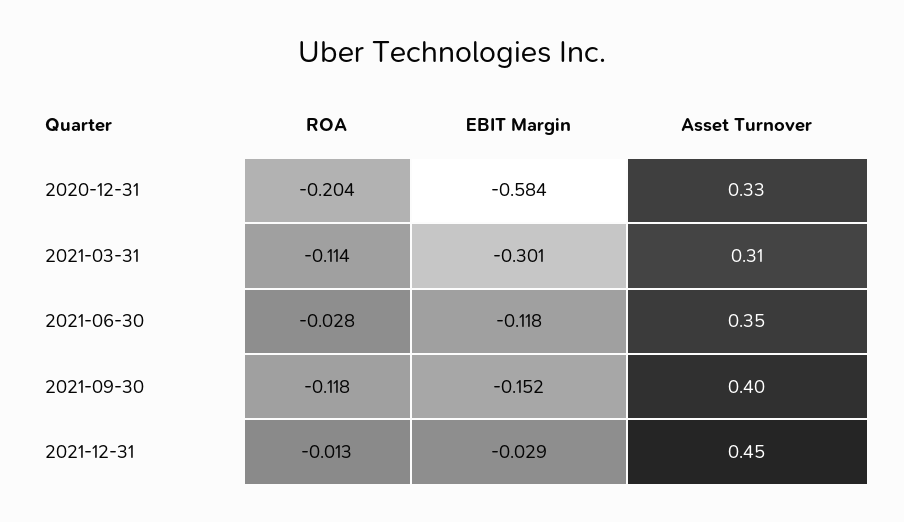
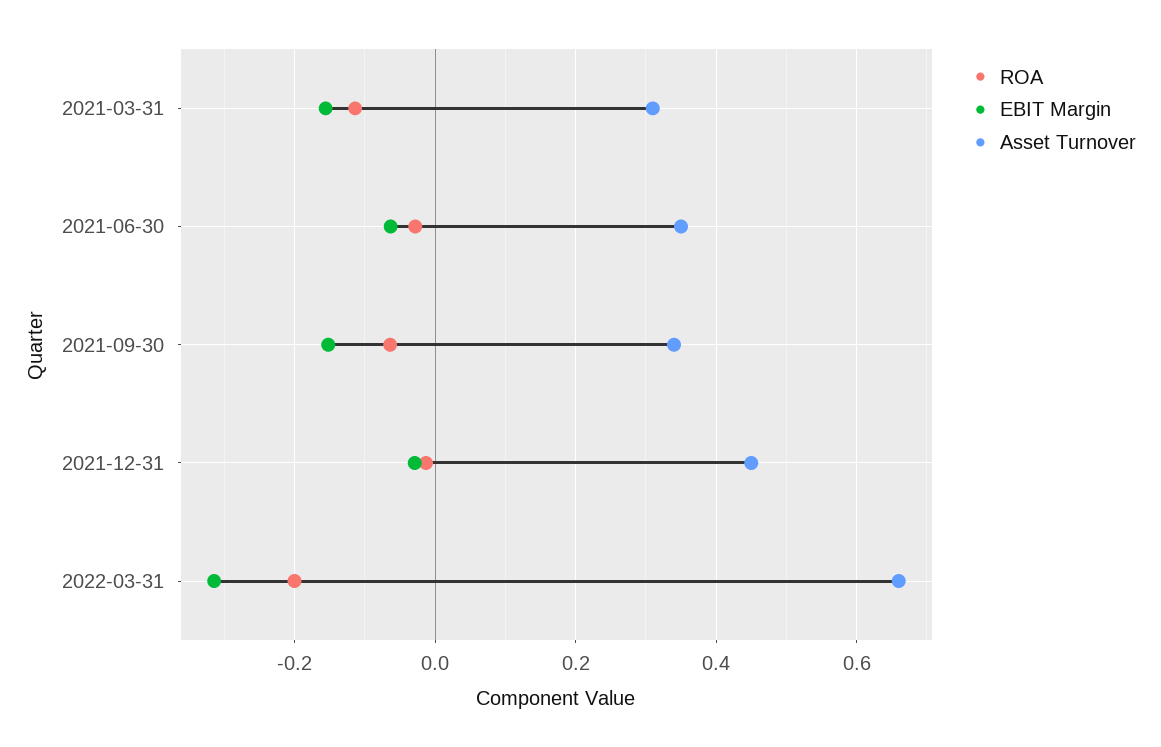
ROA, 2020-12-31: -0.204 -> none
EBIT Margin, 2020-12-31: -0.584 -> none
Asset Turnover, 2020-12-31: 0.33 -> none
EBIT Margin, 2021-03-31: -0.301 -> -0.16
EBIT Margin, 2021-06-30: -0.118 -> -0.06
ROA, 2021-09-30: -0.118 -> -0.06
Asset Turnover, 2021-09-30: 0.4 -> 0.34
ROA, 2022-03-31: none -> -0.2
EBIT Margin, 2022-03-31: none -> -0.32
Asset Turnover, 2022-03-31: none -> 0.66

